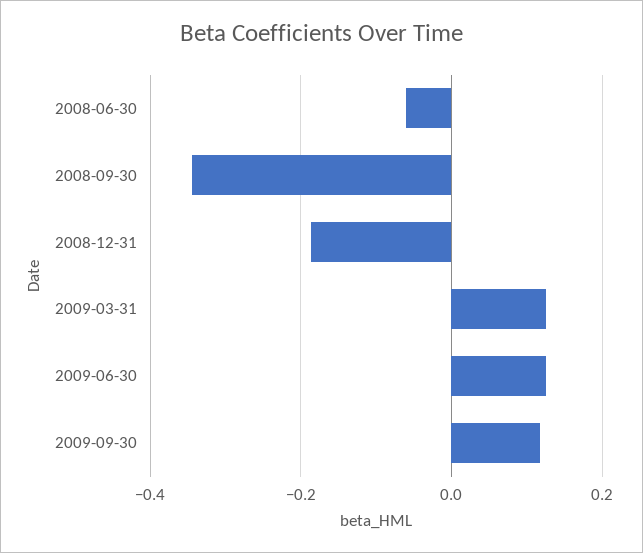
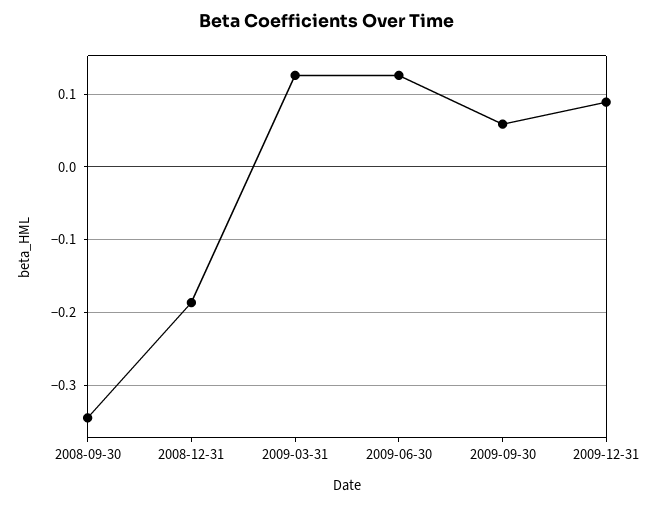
2008-06-30: -0.06 -> none
2009-09-30: 0.12 -> 0.06
2009-12-31: none -> 0.09

